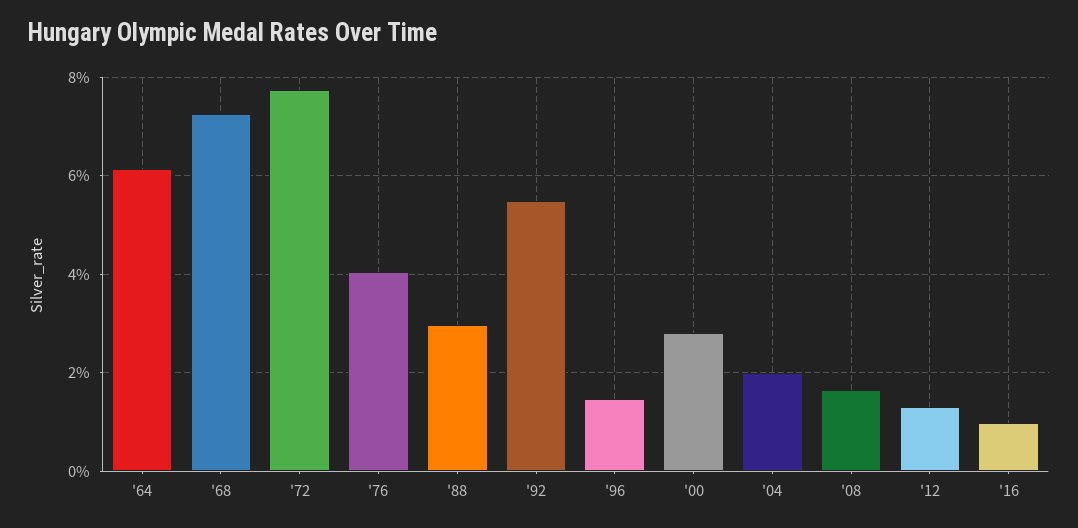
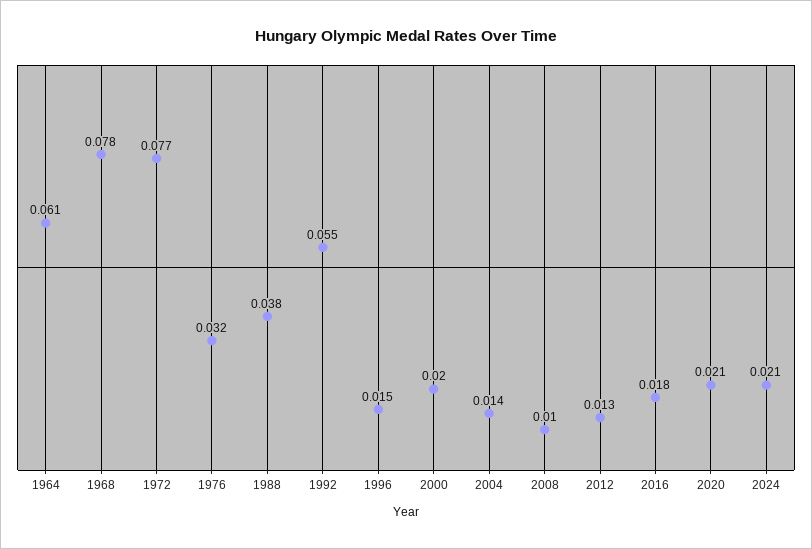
'68: 0.072 -> 0.078
'76: 0.04 -> 0.032
'88: 0.03 -> 0.038
'00: 0.028 -> 0.02
'04: 0.02 -> 0.014
'08: 0.016 -> 0.01
'16: 0.01 -> 0.018
2020: none -> 0.021
2024: none -> 0.021

